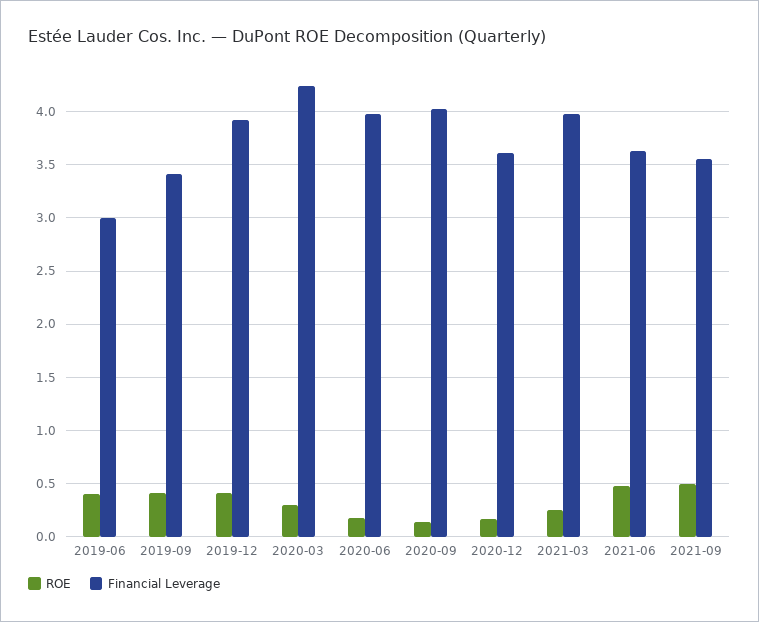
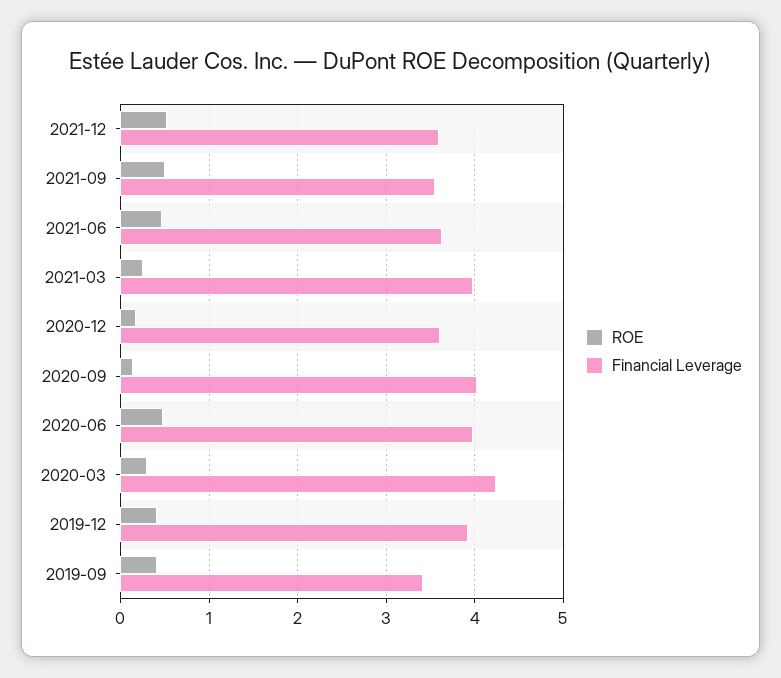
ROE, 2019-06: 0.4 -> none
Financial Leverage, 2019-06: 3 -> none
ROE, 2020-06: 0.2 -> 0.5
ROE, 2021-12: none -> 0.5
Financial Leverage, 2021-12: none -> 3.6

